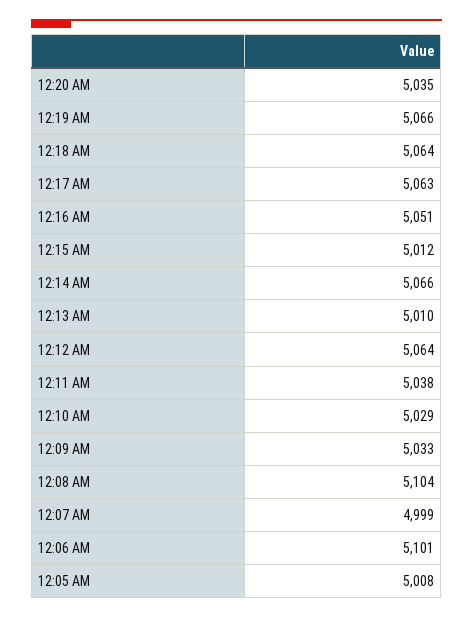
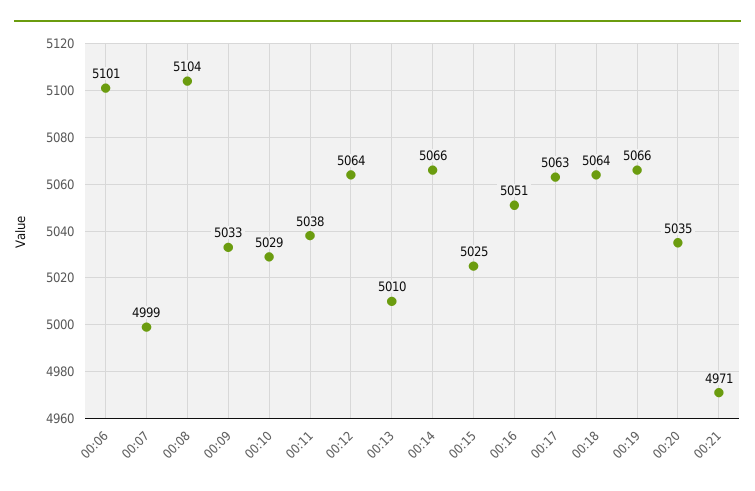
12:15 AM: 5012 -> 5025
12:05 AM: 5008 -> none
00:21: none -> 4971

